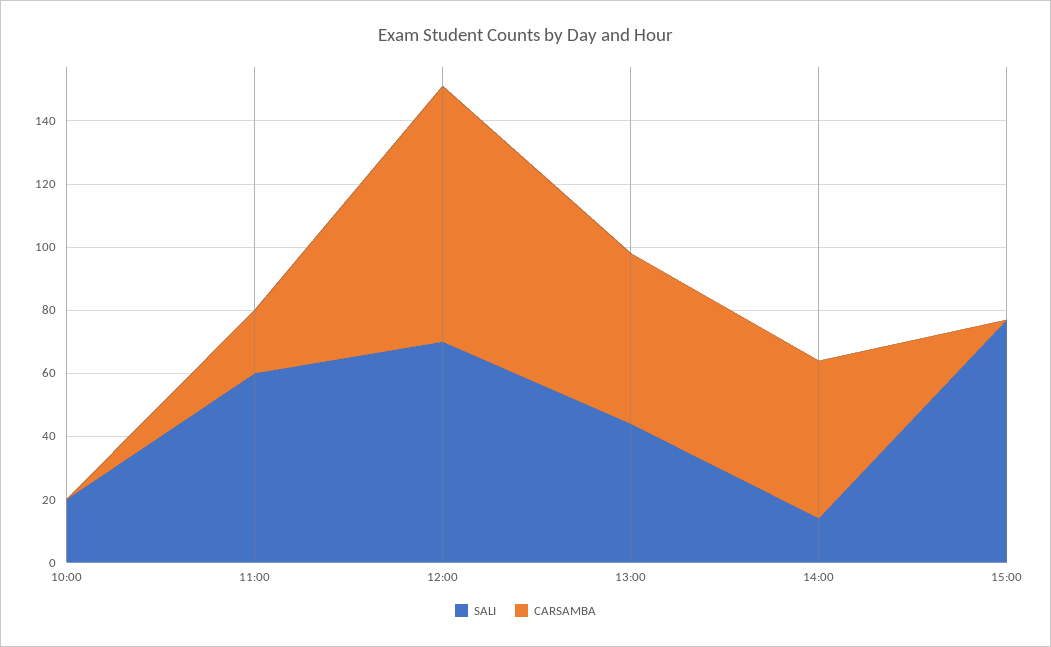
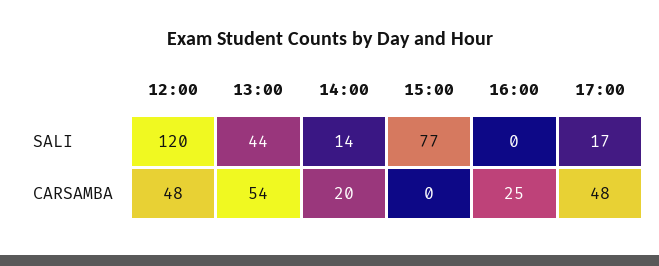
SALI, 10:00: 20 -> none
CARSAMBA, 10:00: 0 -> none
SALI, 11:00: 60 -> none
CARSAMBA, 11:00: 20 -> none
SALI, 12:00: 70 -> 120
CARSAMBA, 12:00: 80 -> 48
CARSAMBA, 14:00: 50 -> 20
SALI, 16:00: none -> 0
SALI, 17:00: none -> 17
CARSAMBA, 16:00: none -> 25
CARSAMBA, 17:00: none -> 48

